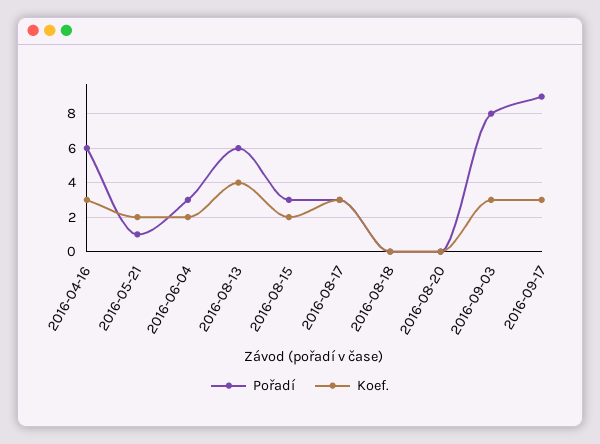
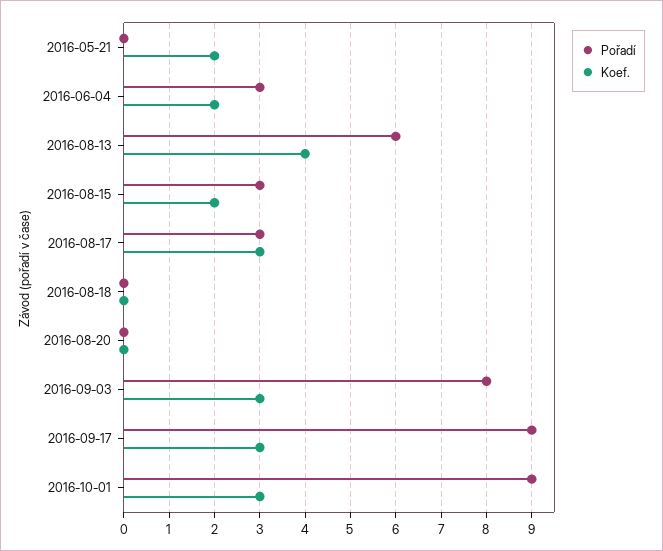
Pořadí, 2016-04-16: 6 -> none
Koef., 2016-04-16: 3 -> none
Pořadí, 2016-05-21: 1 -> 0
Pořadí, 2016-10-01: none -> 9
Koef., 2016-10-01: none -> 3

